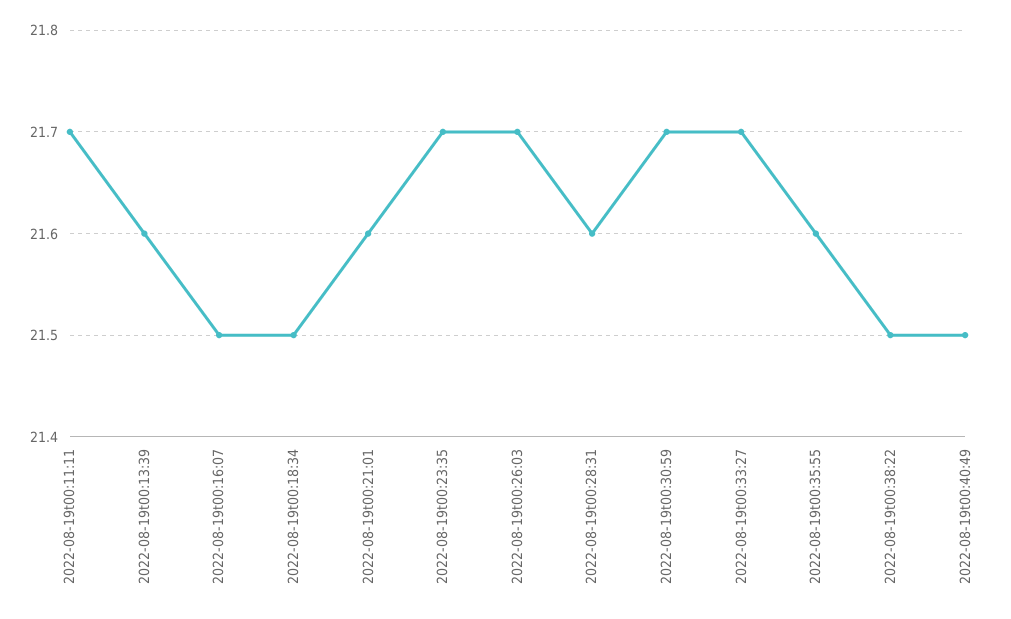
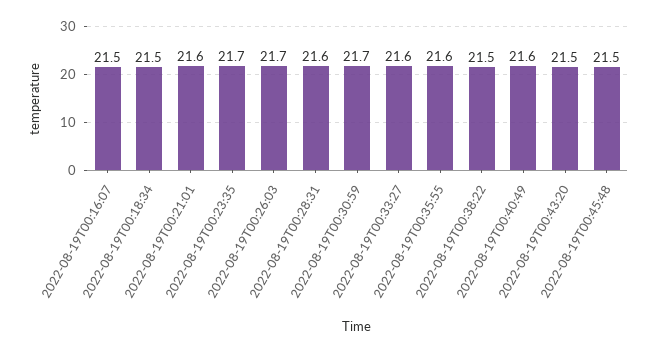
2022-08-19t00:11:11: 21.7 -> none
2022-08-19t00:13:39: 21.6 -> none
2022-08-19t00:33:27: 21.7 -> 21.6
2022-08-19t00:40:49: 21.5 -> 21.6
2022-08-19T00:43:20: none -> 21.5
2022-08-19T00:45:48: none -> 21.5

